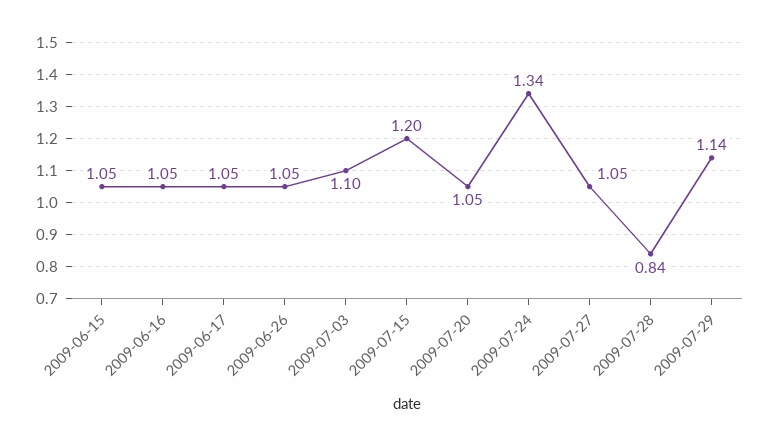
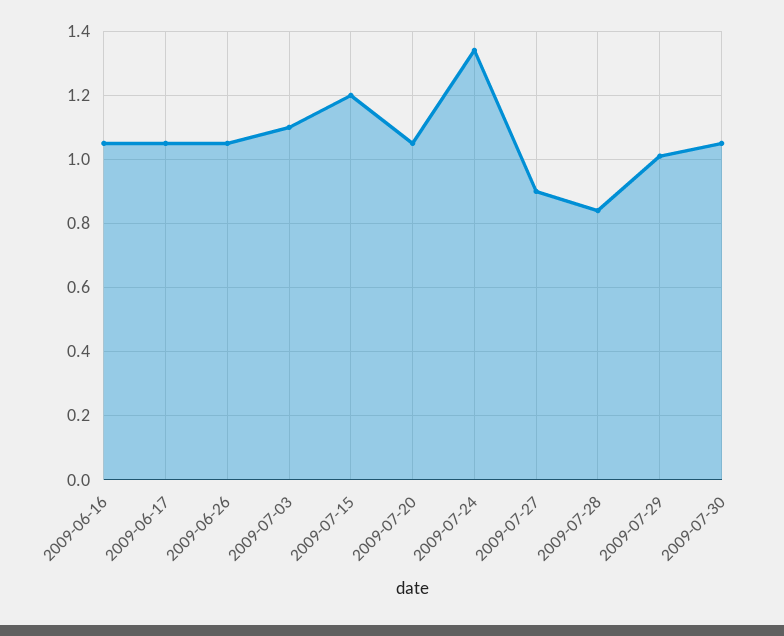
2009-06-15: 1.05 -> none
2009-07-27: 1.05 -> 0.9
2009-07-29: 1.14 -> 1
2009-07-30: none -> 1.05

